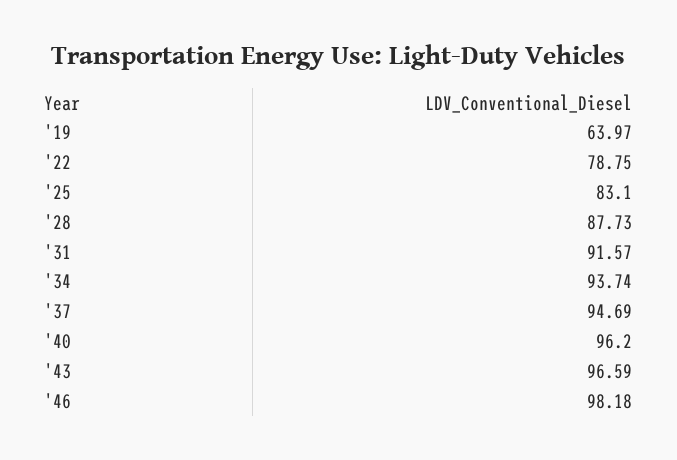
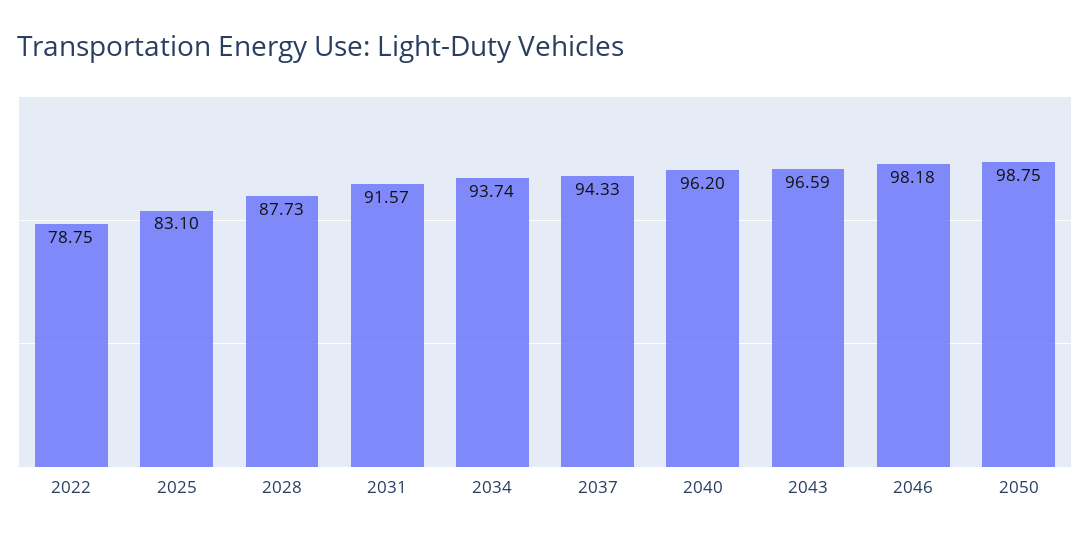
'19: 63.97 -> none
'37: 94.69 -> 94.33
2050: none -> 98.75

